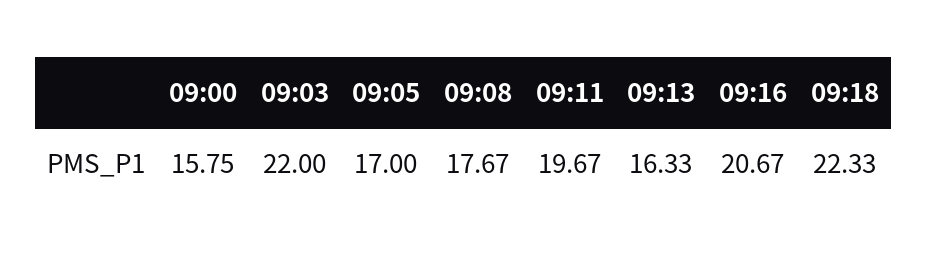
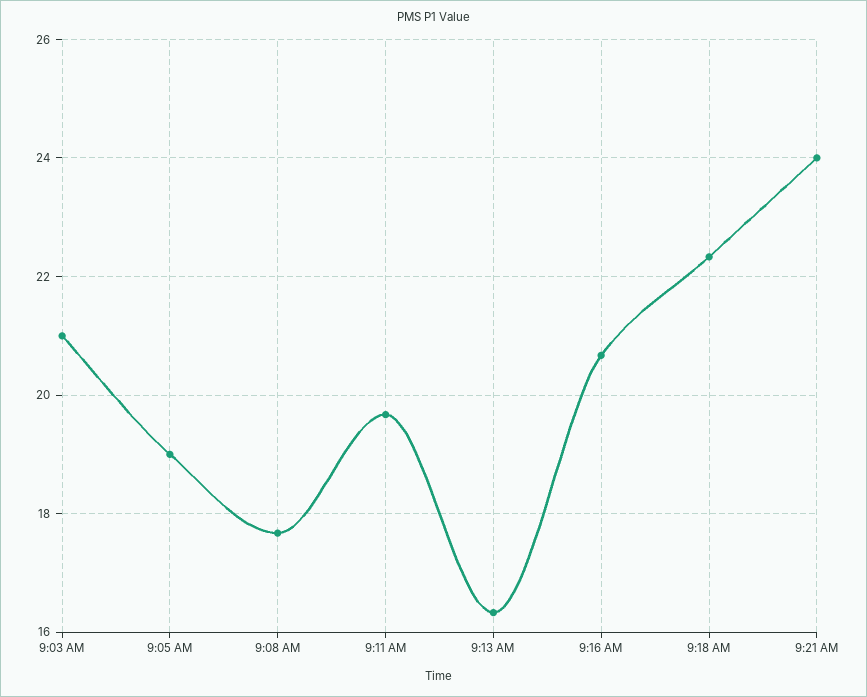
09:00: 15.75 -> none
09:03: 22 -> 21
09:05: 17 -> 19
9:21 AM: none -> 24

